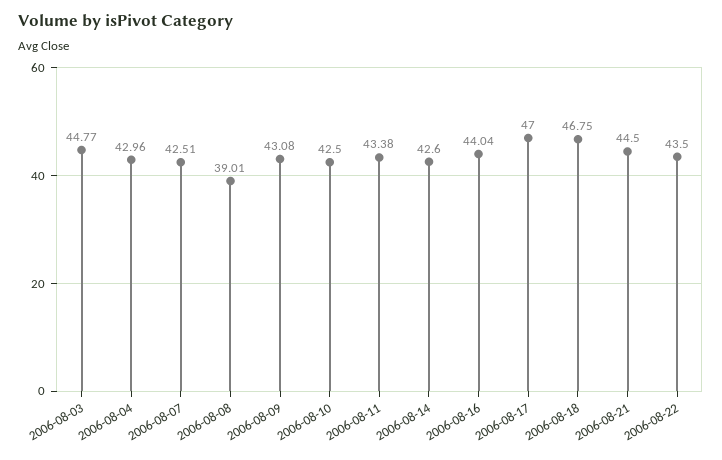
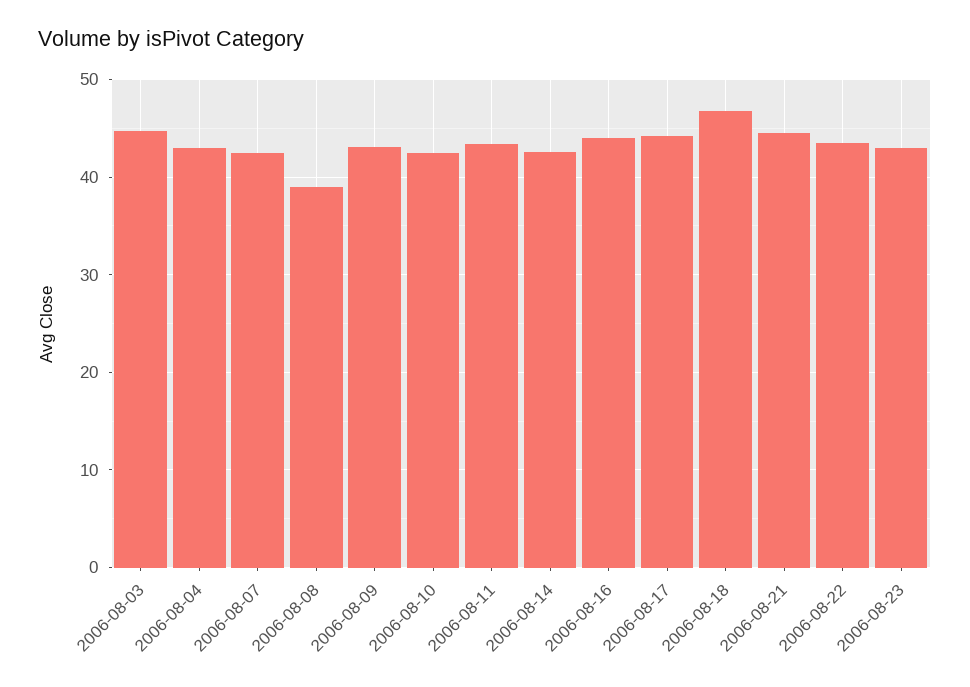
2006-08-17: 47 -> 44
2006-08-23: none -> 43

